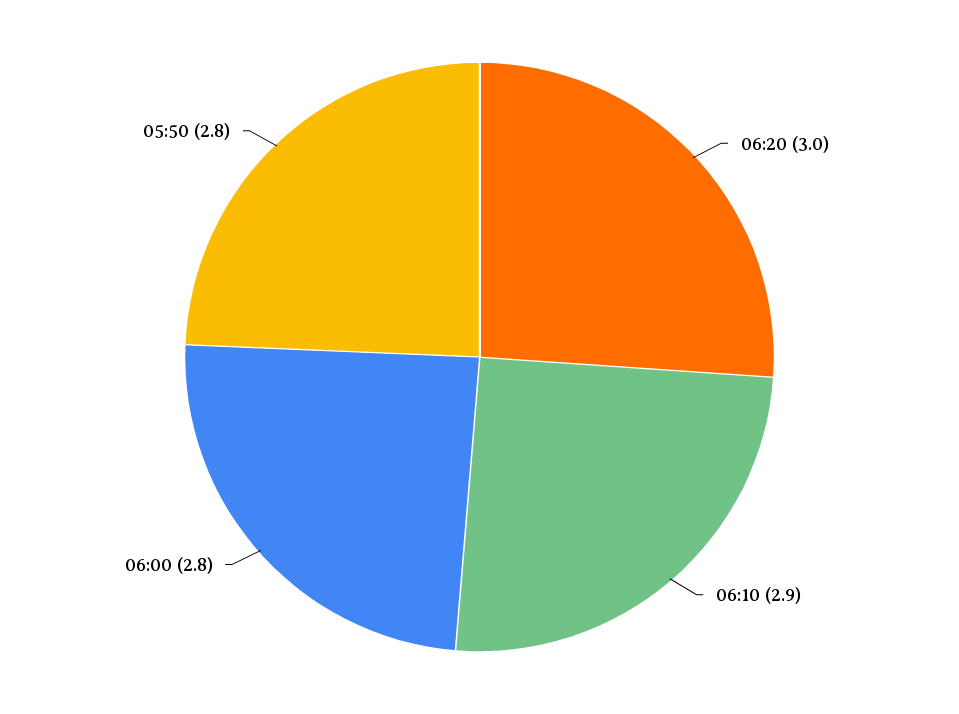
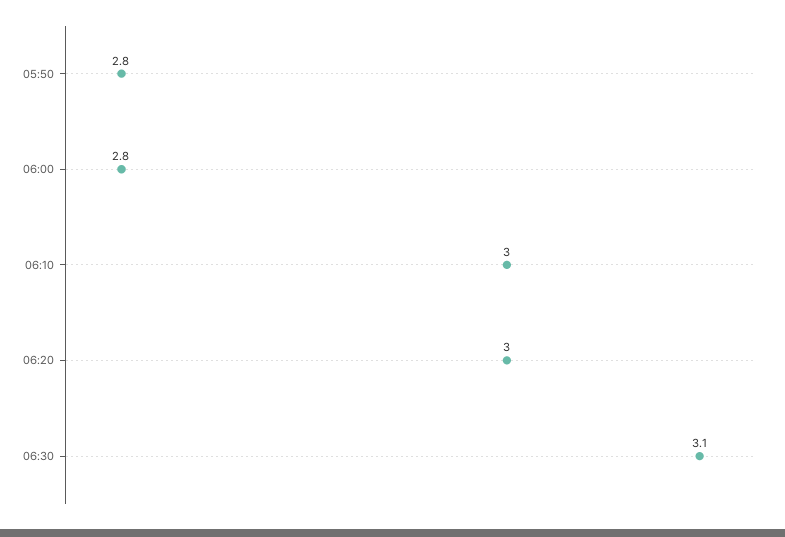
06:10: 2.9 -> 3
06:30: none -> 3.1

